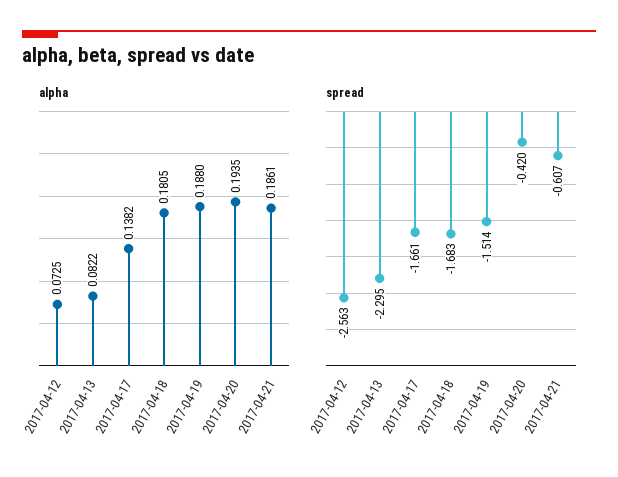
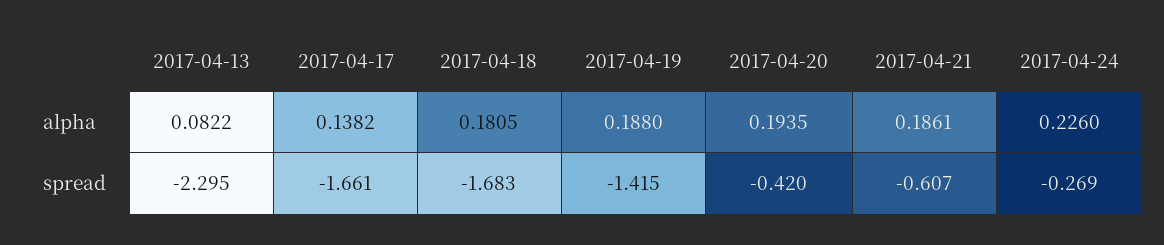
alpha, 2017-04-12: 0.0725 -> none
spread, 2017-04-12: -2.563 -> none
spread, 2017-04-19: -1.514 -> -1.415
alpha, 2017-04-24: none -> 0.226
spread, 2017-04-24: none -> -0.269

